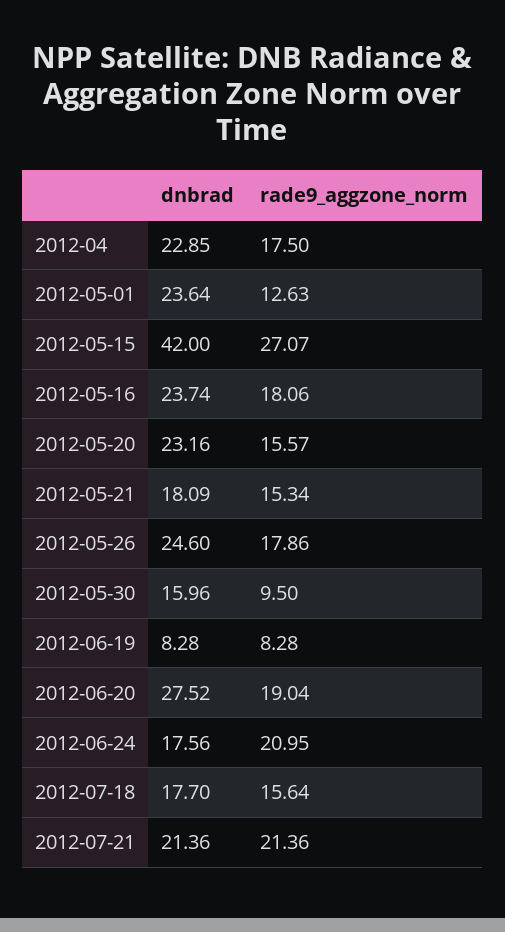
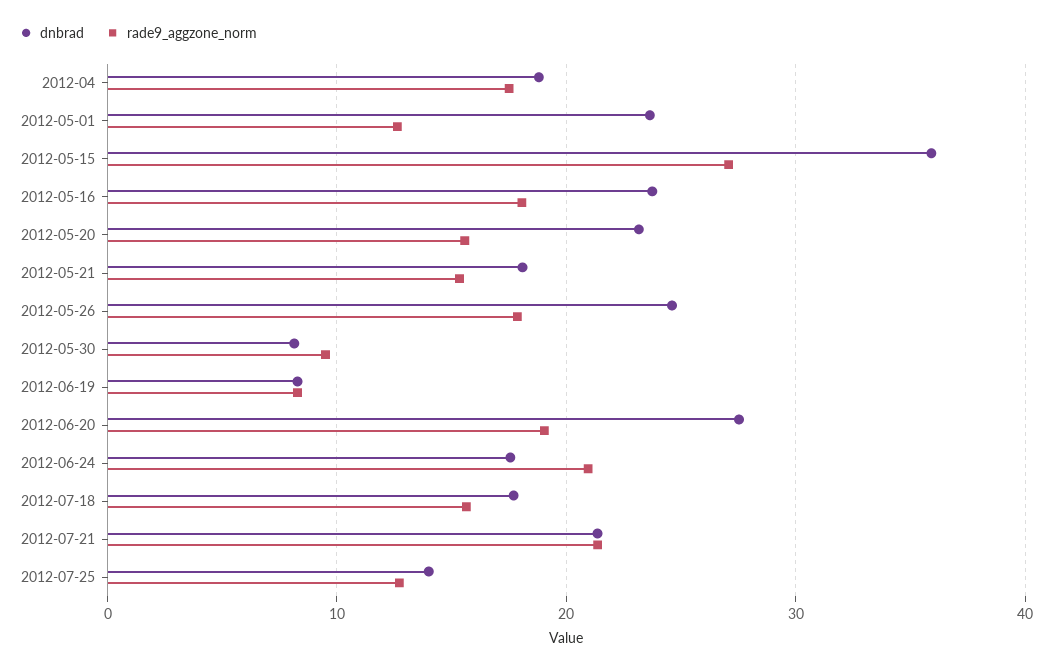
dnbrad, 2012-04: 22.85 -> 19
dnbrad, 2012-05-15: 42 -> 36
dnbrad, 2012-05-30: 15.96 -> 8
dnbrad, 2012-07-25: none -> 14
rade9_aggzone_norm, 2012-07-25: none -> 13

